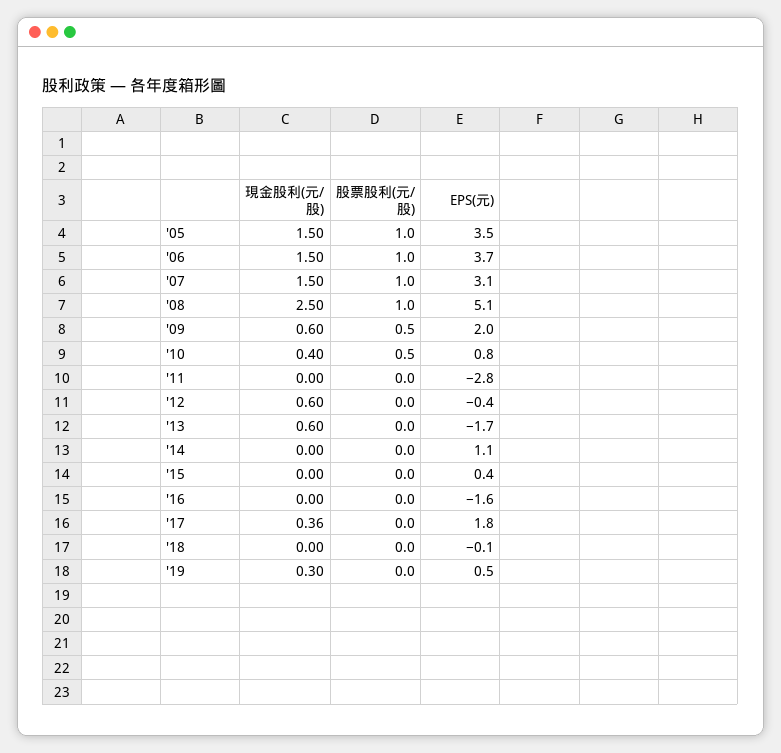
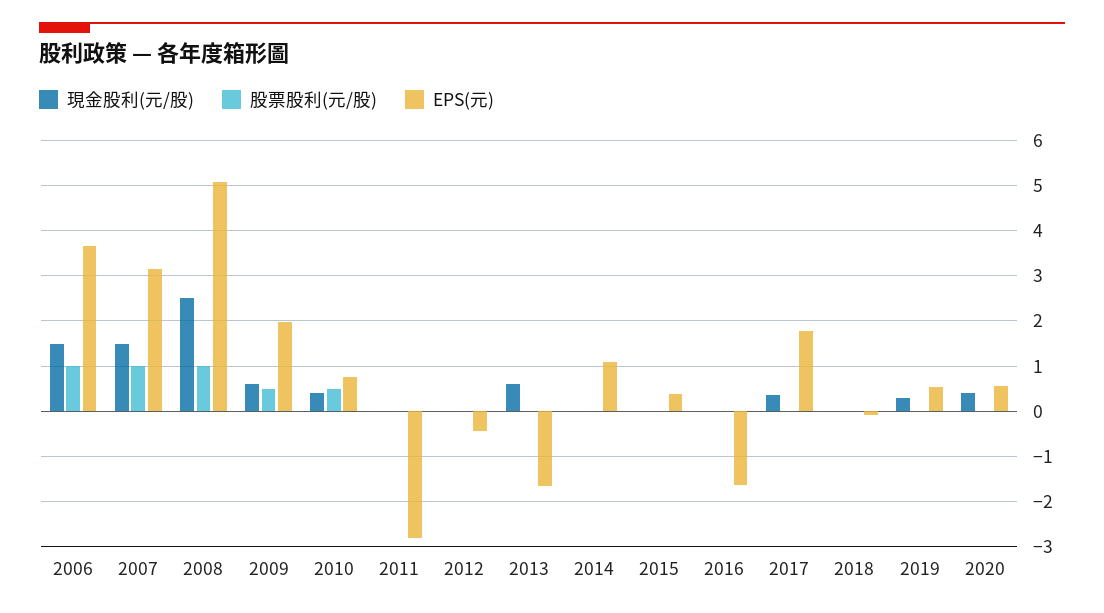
現金股利(元/股), '05: 1.5 -> none
股票股利(元/股), '05: 1 -> none
EPS(元), '05: 3.5 -> none
現金股利(元/股), '12: 0.6 -> 0
現金股利(元/股), 2020: none -> 0.4
股票股利(元/股), 2020: none -> 0
EPS(元), 2020: none -> 0.6

